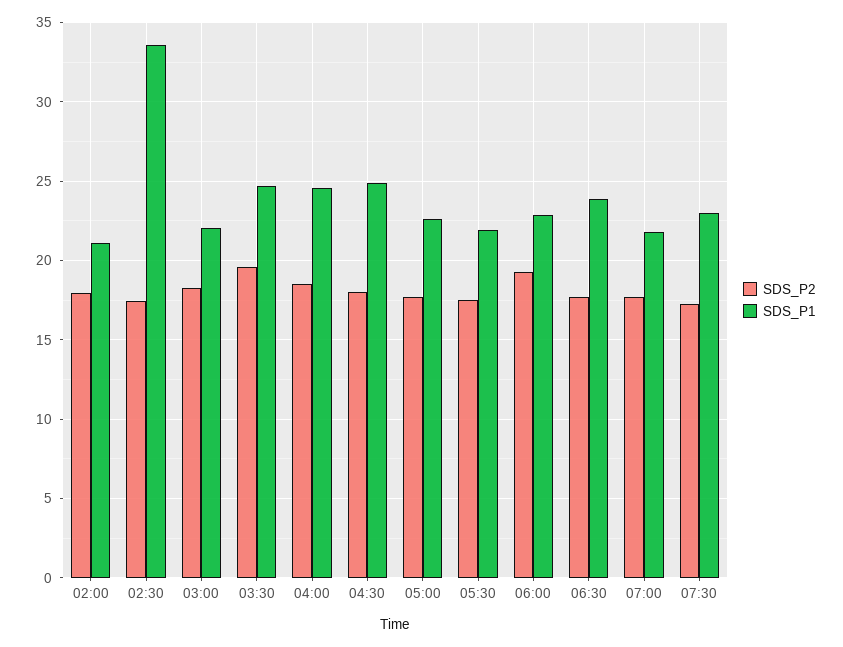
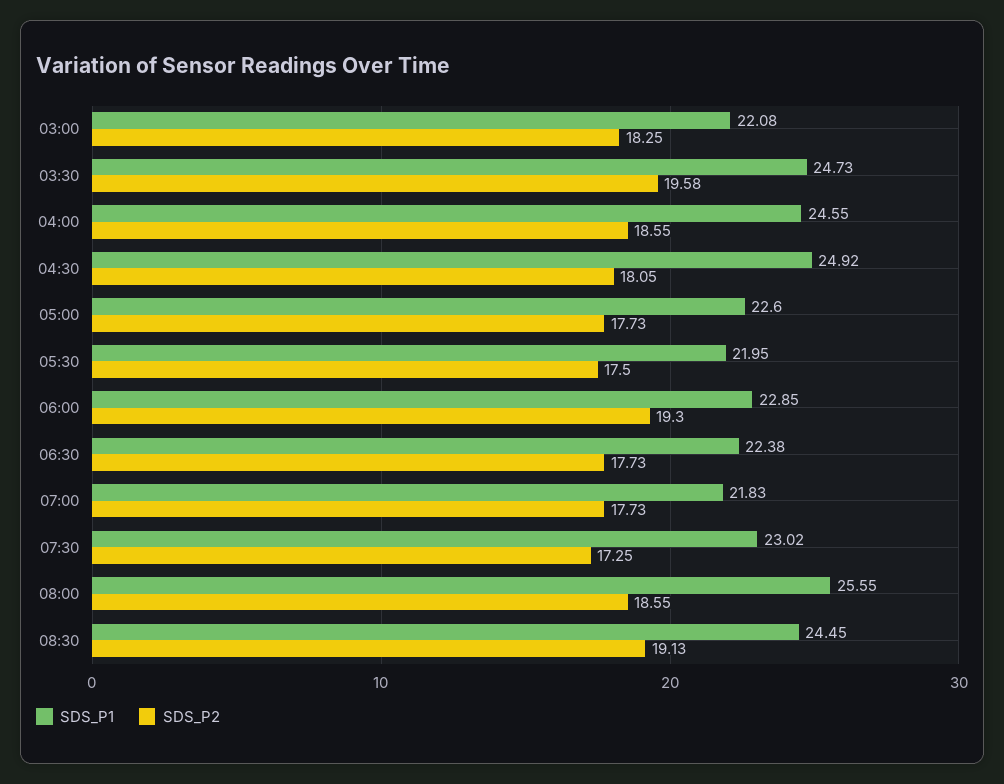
SDS_P2, 02:00: 18 -> none
SDS_P1, 02:00: 21 -> none
SDS_P2, 02:30: 17.5 -> none
SDS_P1, 02:30: 33.5 -> none
SDS_P1, 06:30: 24 -> 22.38
SDS_P1, 08:00: none -> 25.55
SDS_P2, 08:00: none -> 18.55
SDS_P1, 08:30: none -> 24.45
SDS_P2, 08:30: none -> 19.13

